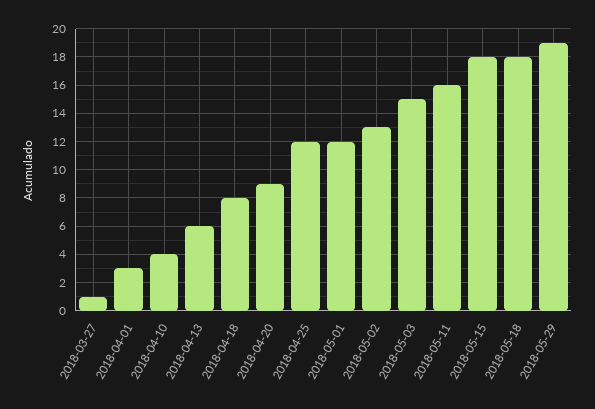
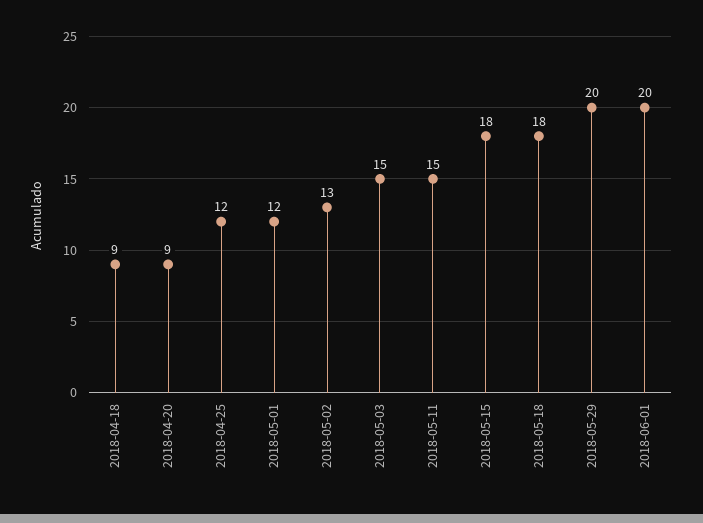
2018-03-27: 1 -> none
2018-04-01: 3 -> none
2018-04-10: 4 -> none
2018-04-13: 6 -> none
2018-04-18: 8 -> 9
2018-05-11: 16 -> 15
2018-05-29: 19 -> 20
2018-06-01: none -> 20

